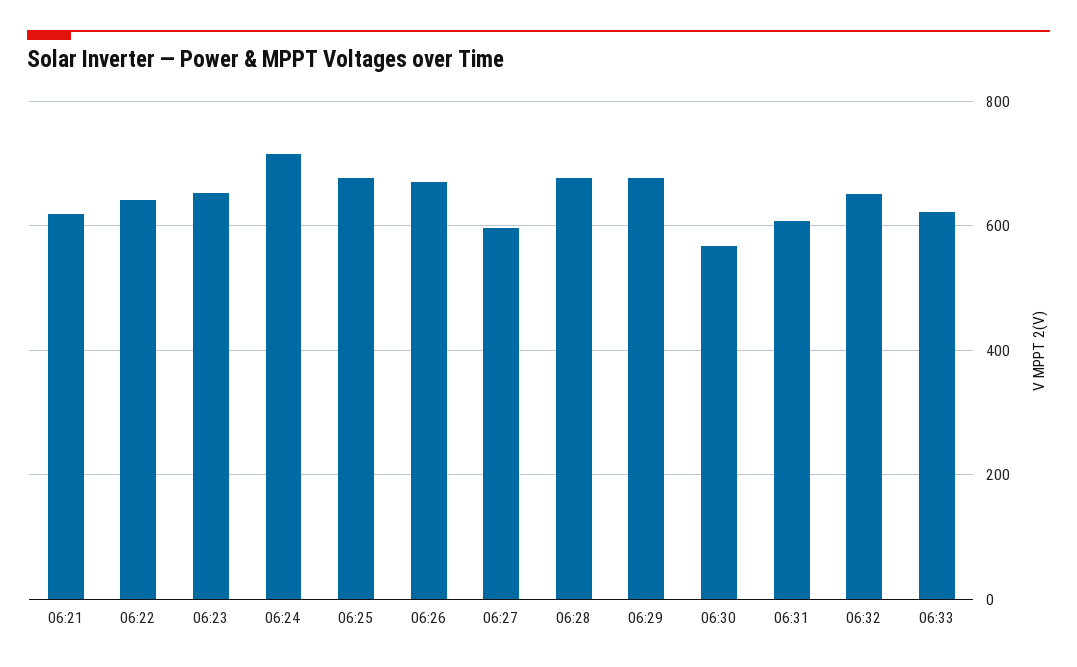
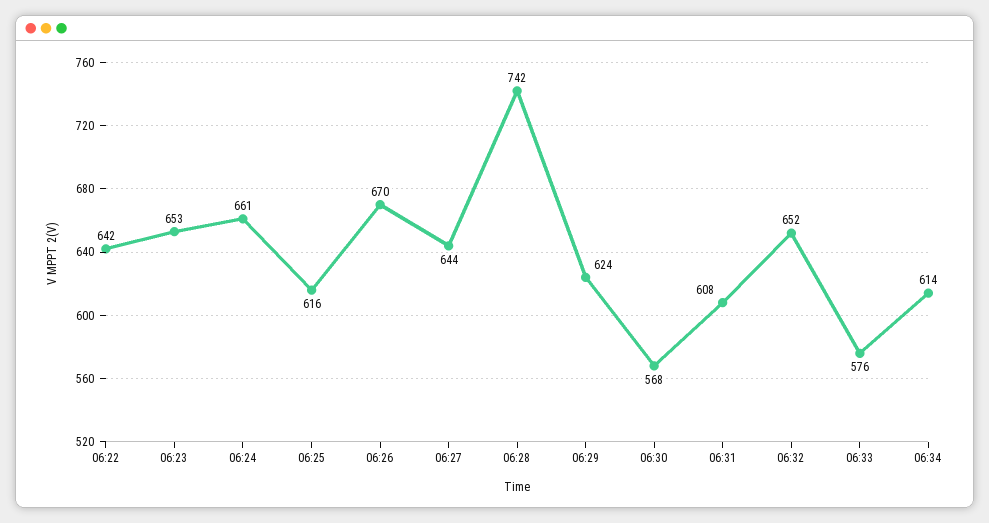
06:21: 620 -> none
06:24: 720 -> 661
06:25: 680 -> 616
06:27: 600 -> 644
06:28: 680 -> 742
06:29: 680 -> 624
06:33: 620 -> 576
06:34: none -> 614

